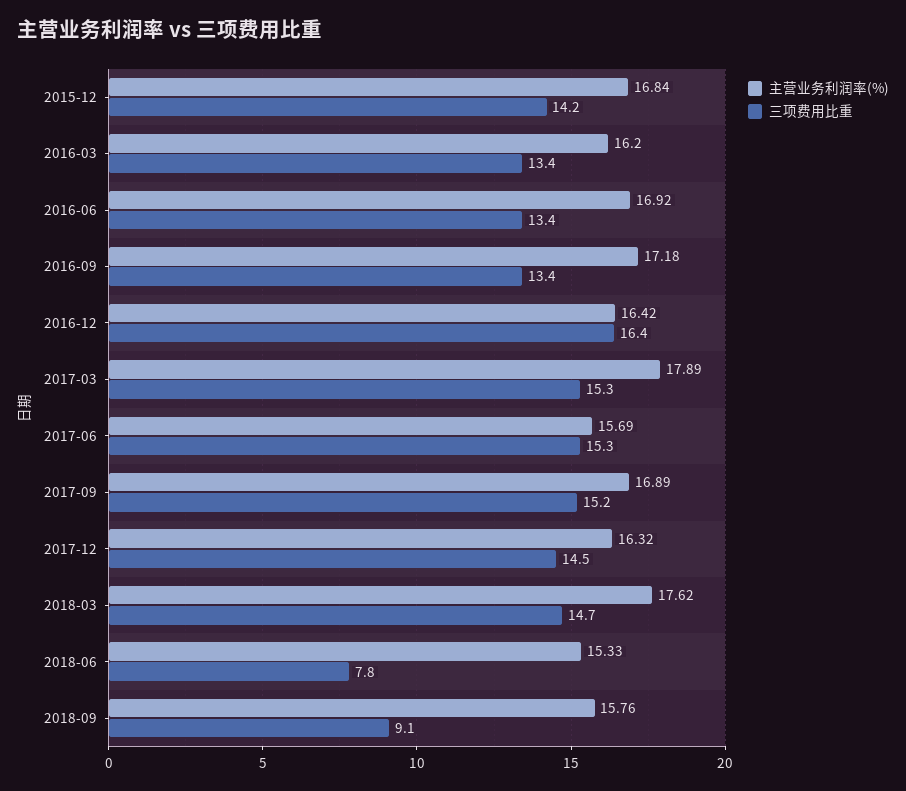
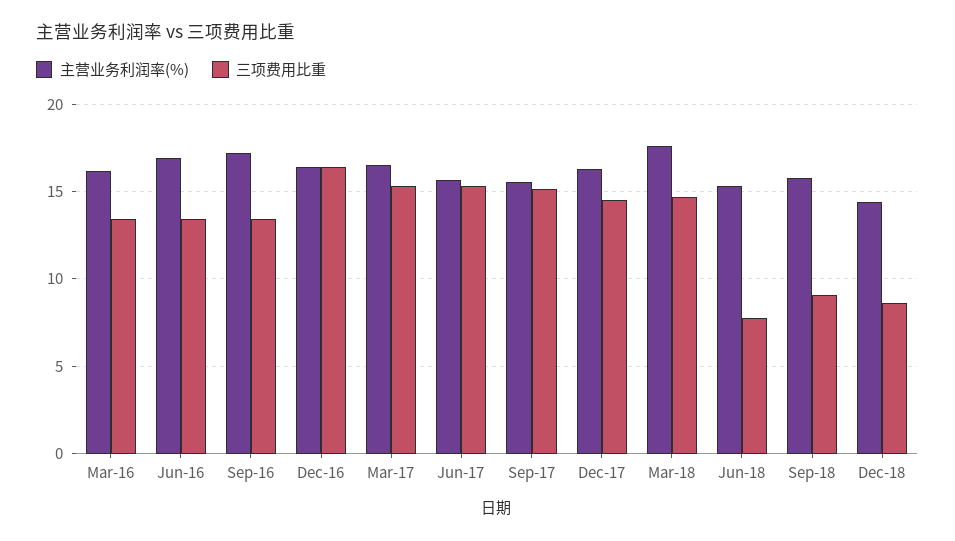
主营业务利润率(%), 2015-12: 16.84 -> none
三项费用比重, 2015-12: 14.2 -> none
主营业务利润率(%), 2017-03: 17.89 -> 16.5
主营业务利润率(%), 2017-09: 16.89 -> 15.5
主营业务利润率(%), Dec-18: none -> 14.5
三项费用比重, Dec-18: none -> 8.5

